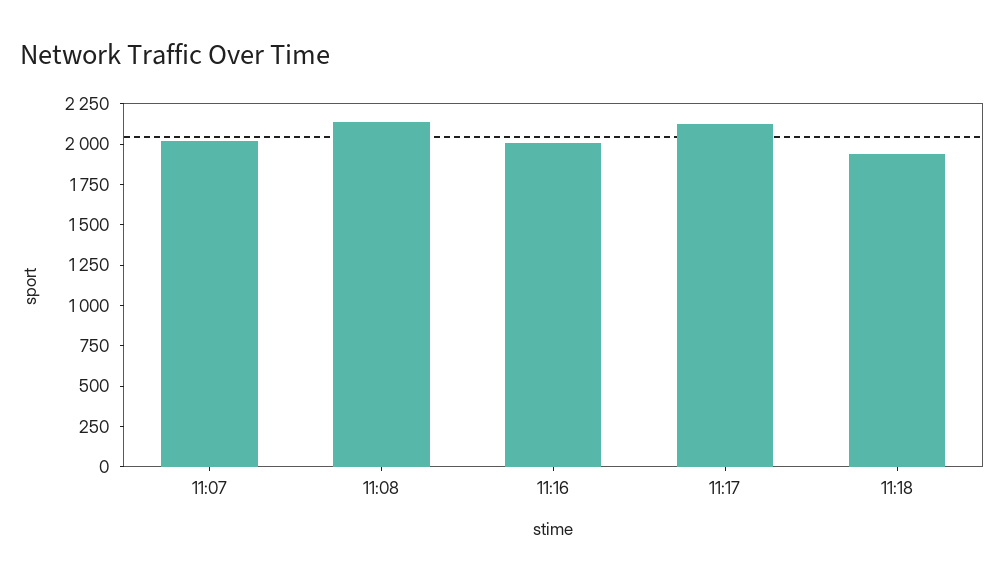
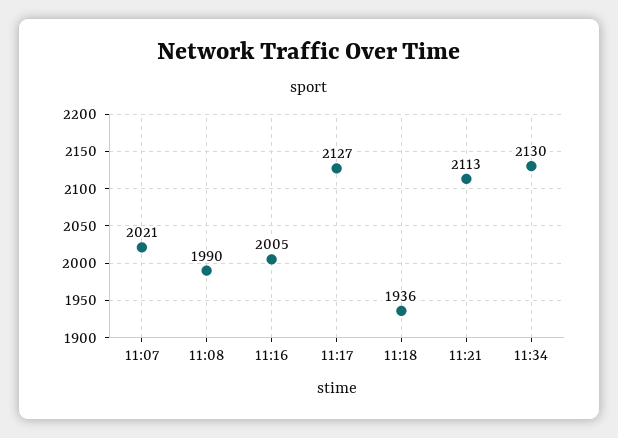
11:08: 2150 -> 1990
11:21: none -> 2113
11:34: none -> 2130

